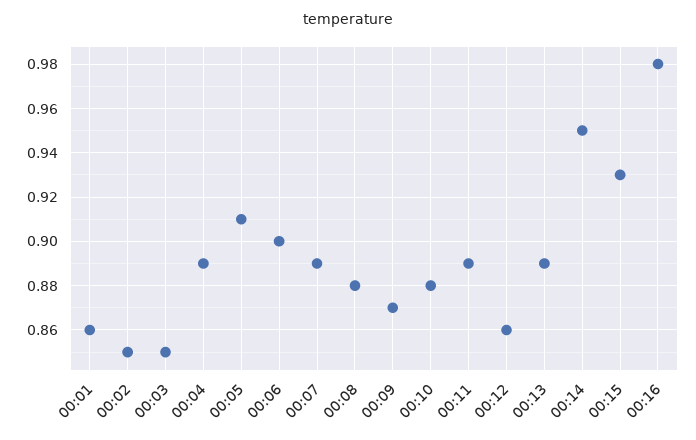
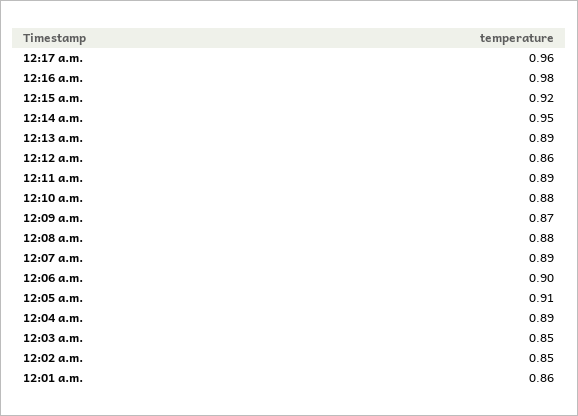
00:15: 0.93 -> 0.92
12:17 a.m.: none -> 0.96

